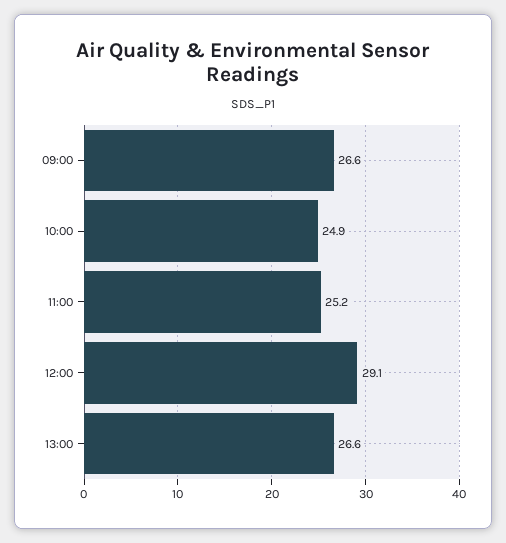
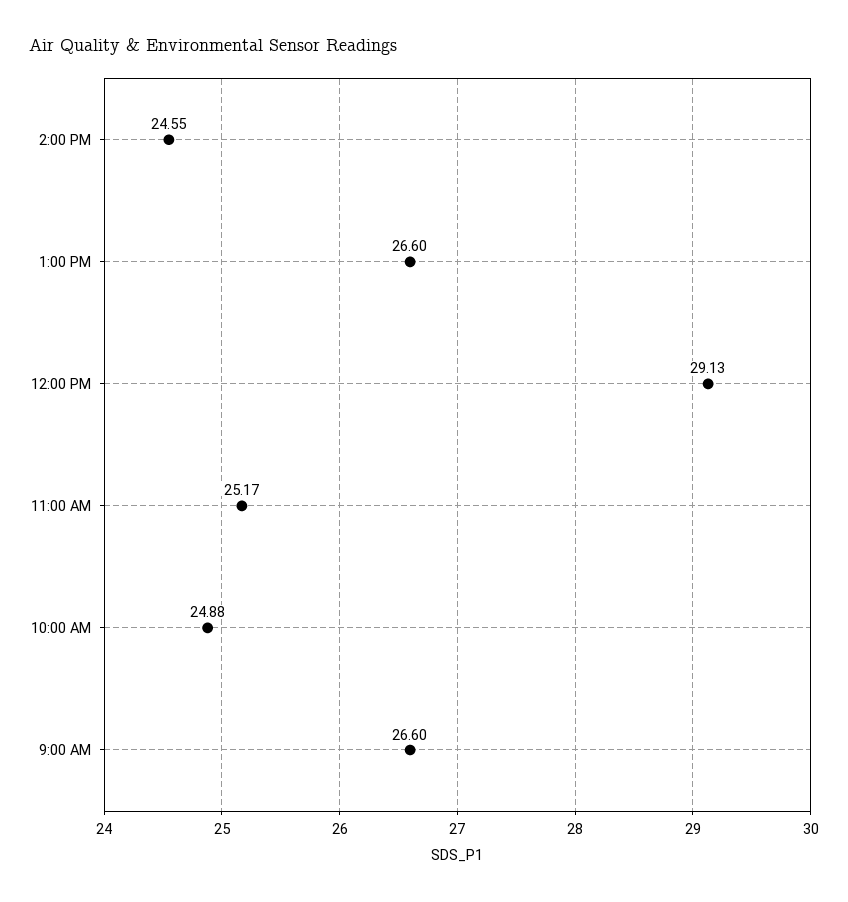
2:00 PM: none -> 24.55

